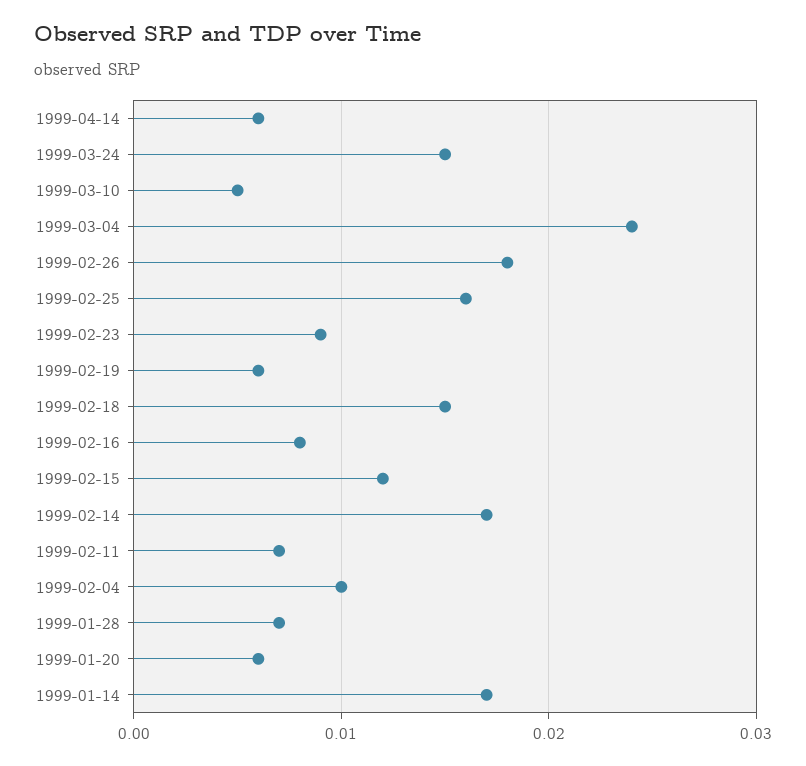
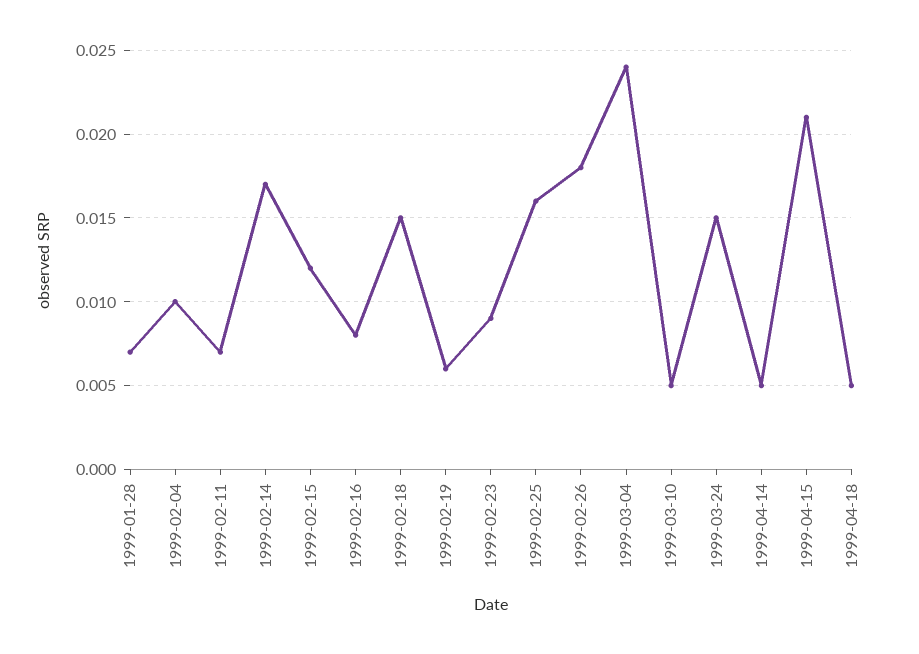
1999-04-14: 0.006 -> 0.005
1999-01-20: 0.006 -> none
1999-01-14: 0.017 -> none
1999-04-15: none -> 0.021
1999-04-18: none -> 0.005

